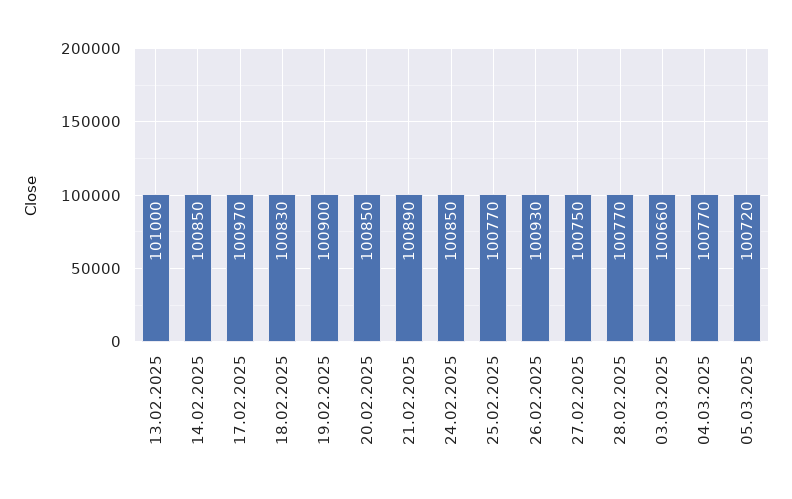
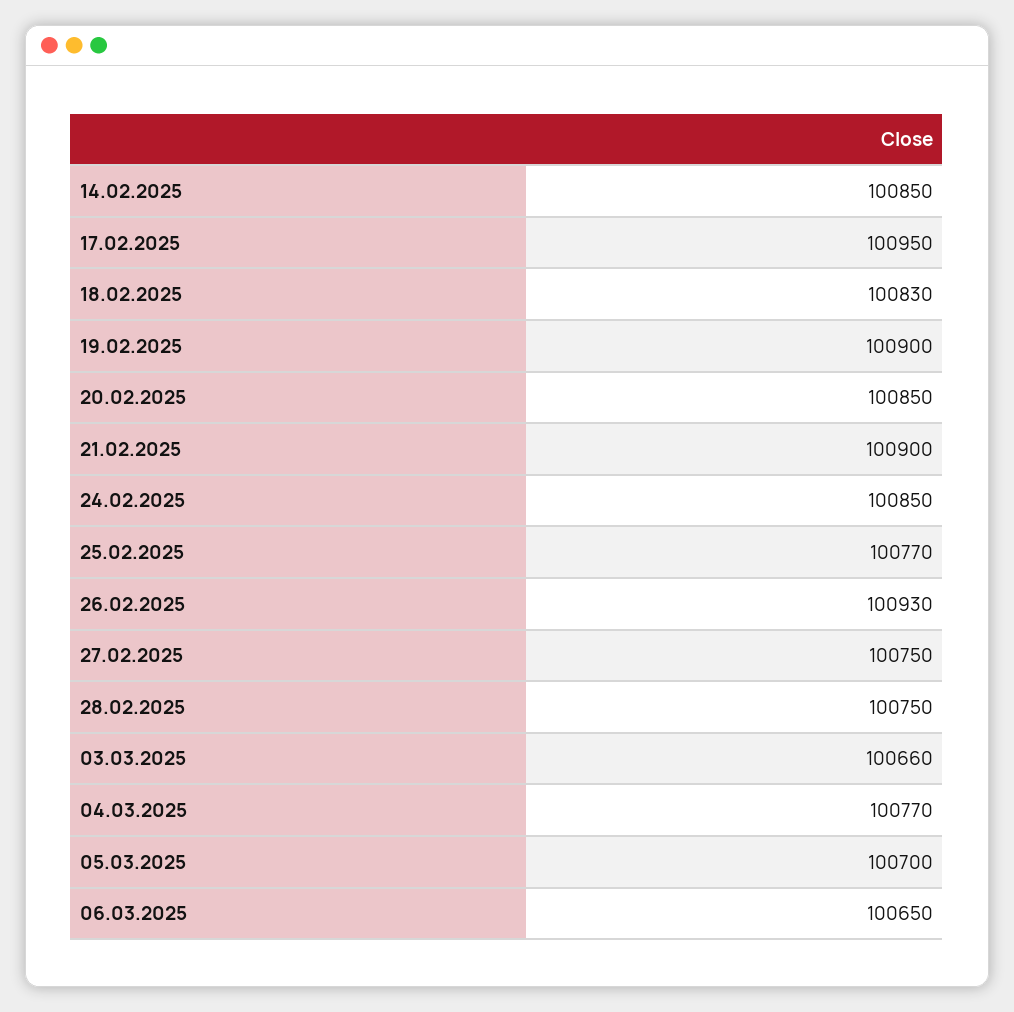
13.02.2025: 101000 -> none
17.02.2025: 100970 -> 100950
21.02.2025: 100890 -> 100900
28.02.2025: 100770 -> 100750
05.03.2025: 100720 -> 100700
06.03.2025: none -> 100650

